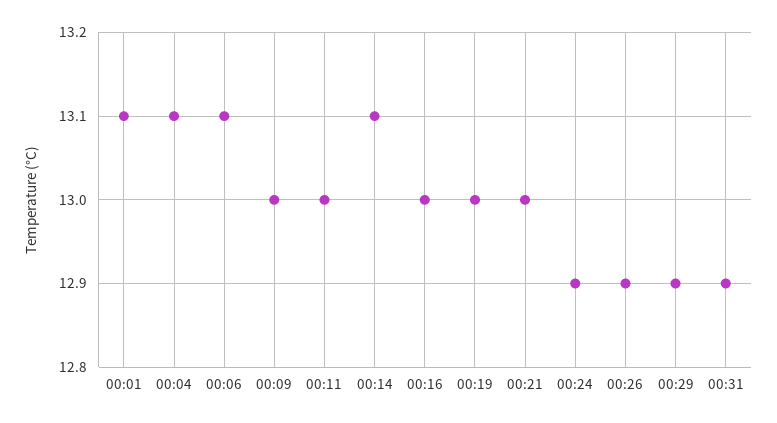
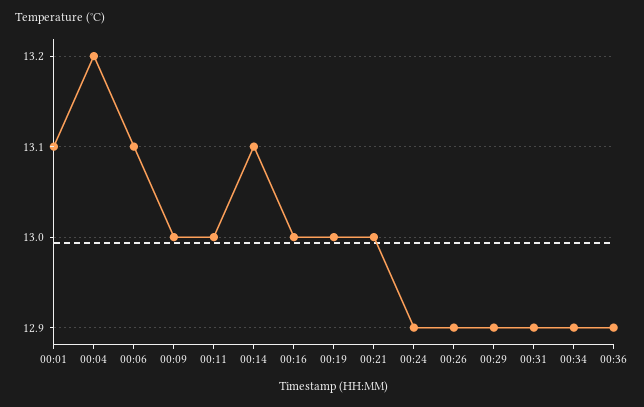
00:04: 13.1 -> 13.2
00:34: none -> 12.9
00:36: none -> 12.9

